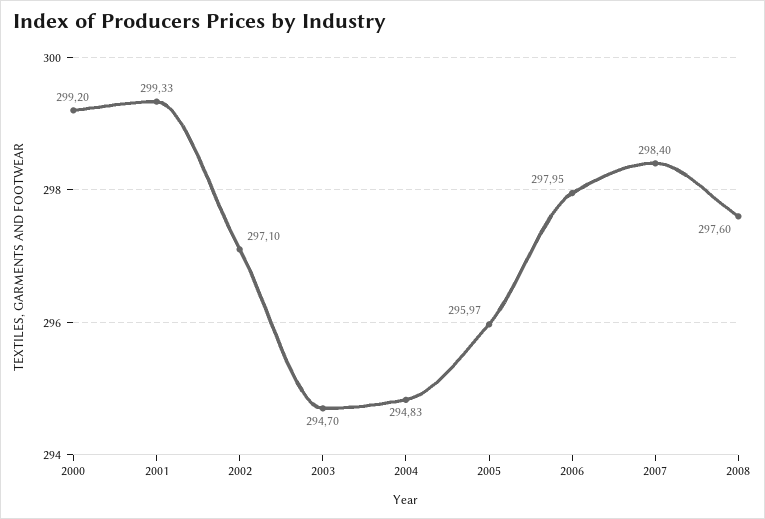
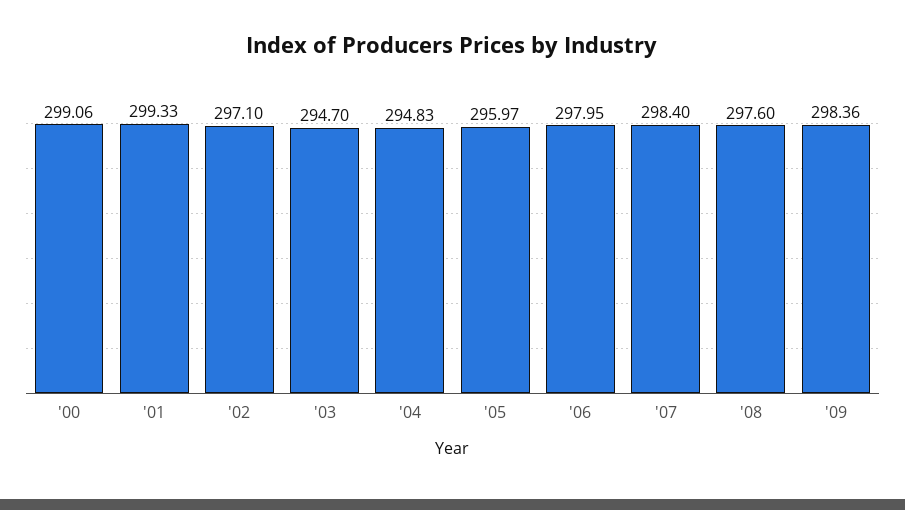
2000: 299.2 -> 299.06
'09: none -> 298.36

